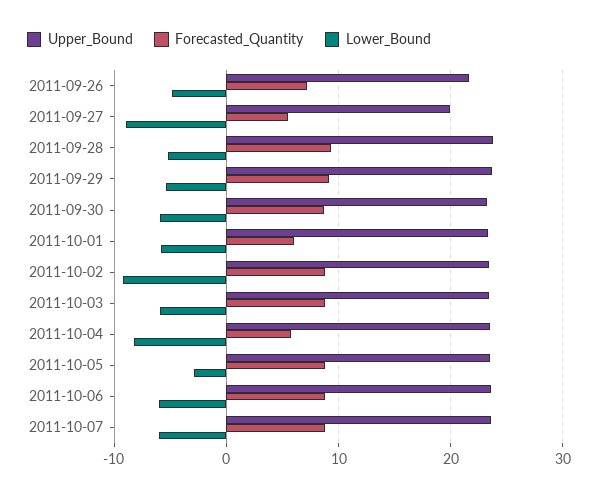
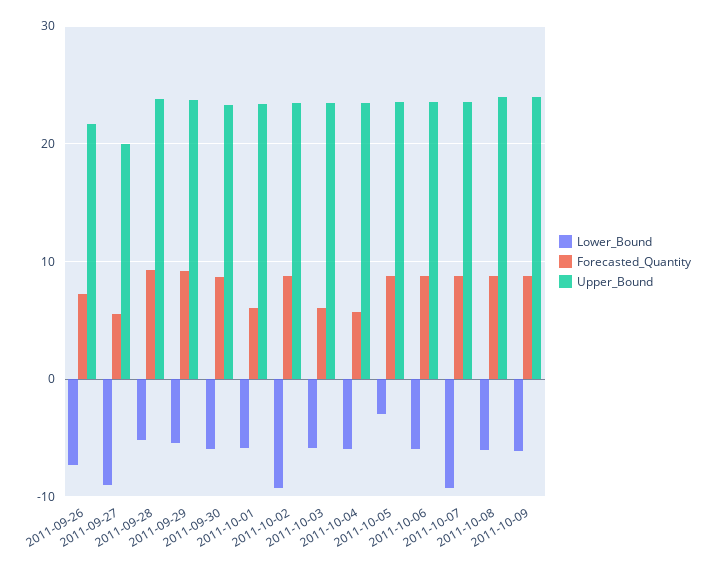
Lower_Bound, 2011-09-26: -5 -> -7
Forecasted_Quantity, 2011-10-03: 9 -> 6
Lower_Bound, 2011-10-04: -8 -> -6
Lower_Bound, 2011-10-07: -6 -> -9
Lower_Bound, 2011-10-08: none -> -6
Forecasted_Quantity, 2011-10-08: none -> 9
Upper_Bound, 2011-10-08: none -> 24
Lower_Bound, 2011-10-09: none -> -6
Forecasted_Quantity, 2011-10-09: none -> 9
Upper_Bound, 2011-10-09: none -> 24

